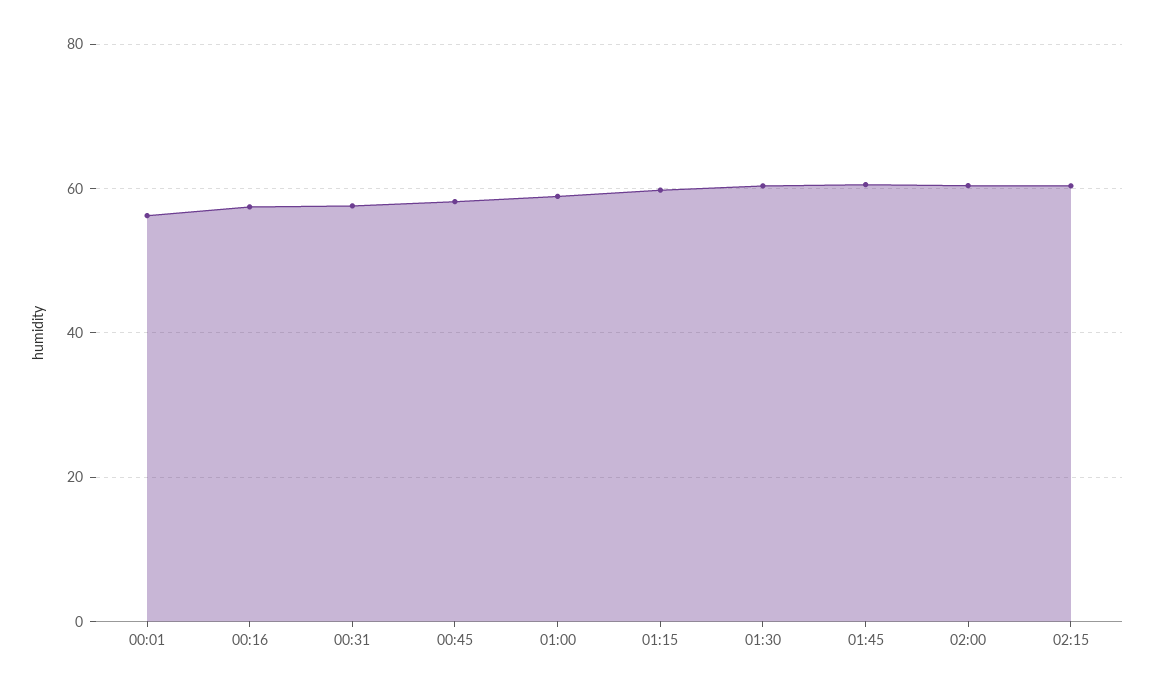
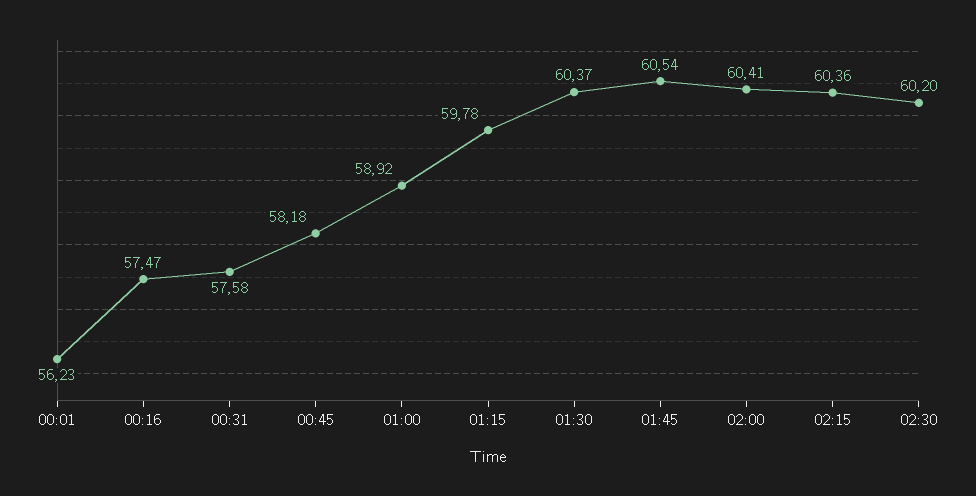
02:30: none -> 60.2

